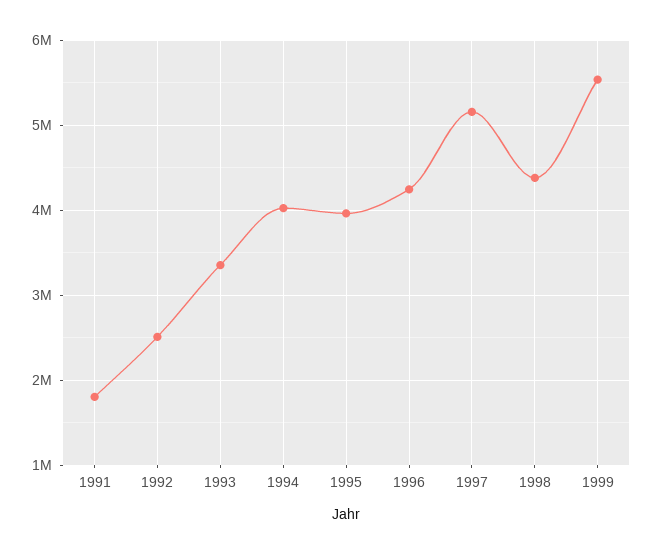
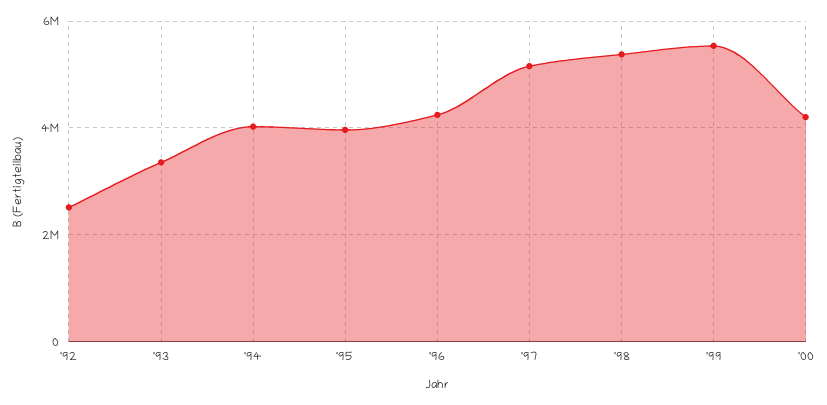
1991: 1800000 -> none
1998: 4400000 -> 5400000
'00: none -> 4200000

